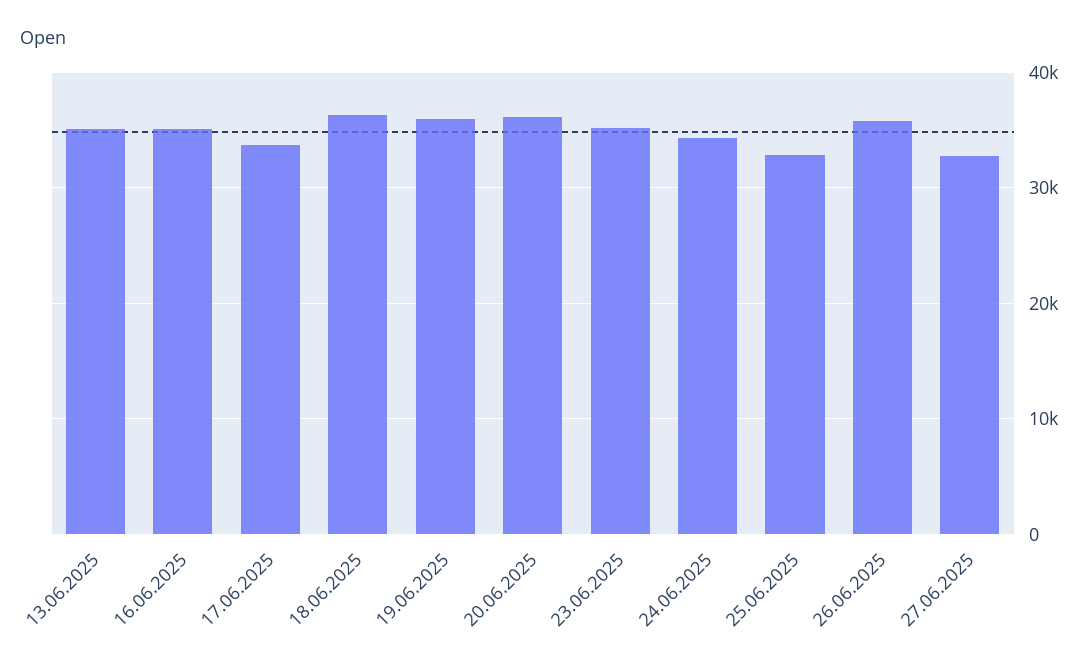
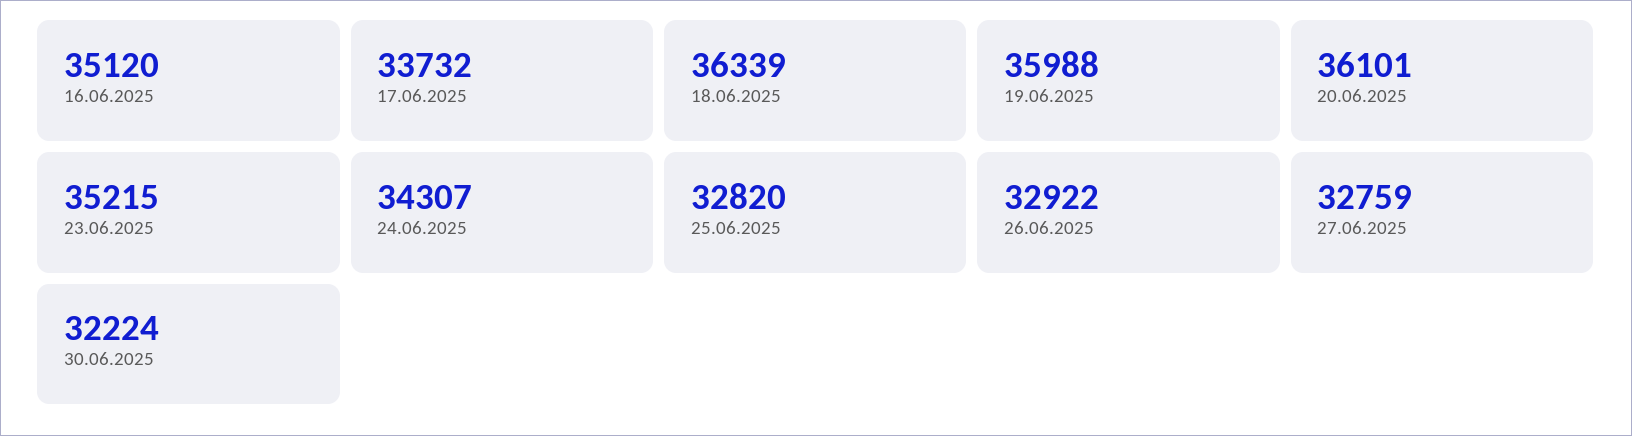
13.06.2025: 35000 -> none
26.06.2025: 36000 -> 32922
30.06.2025: none -> 32224

